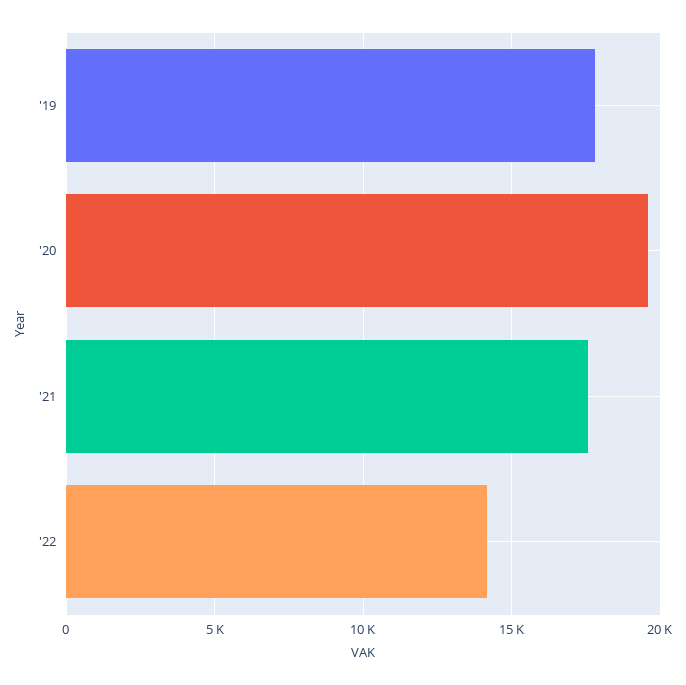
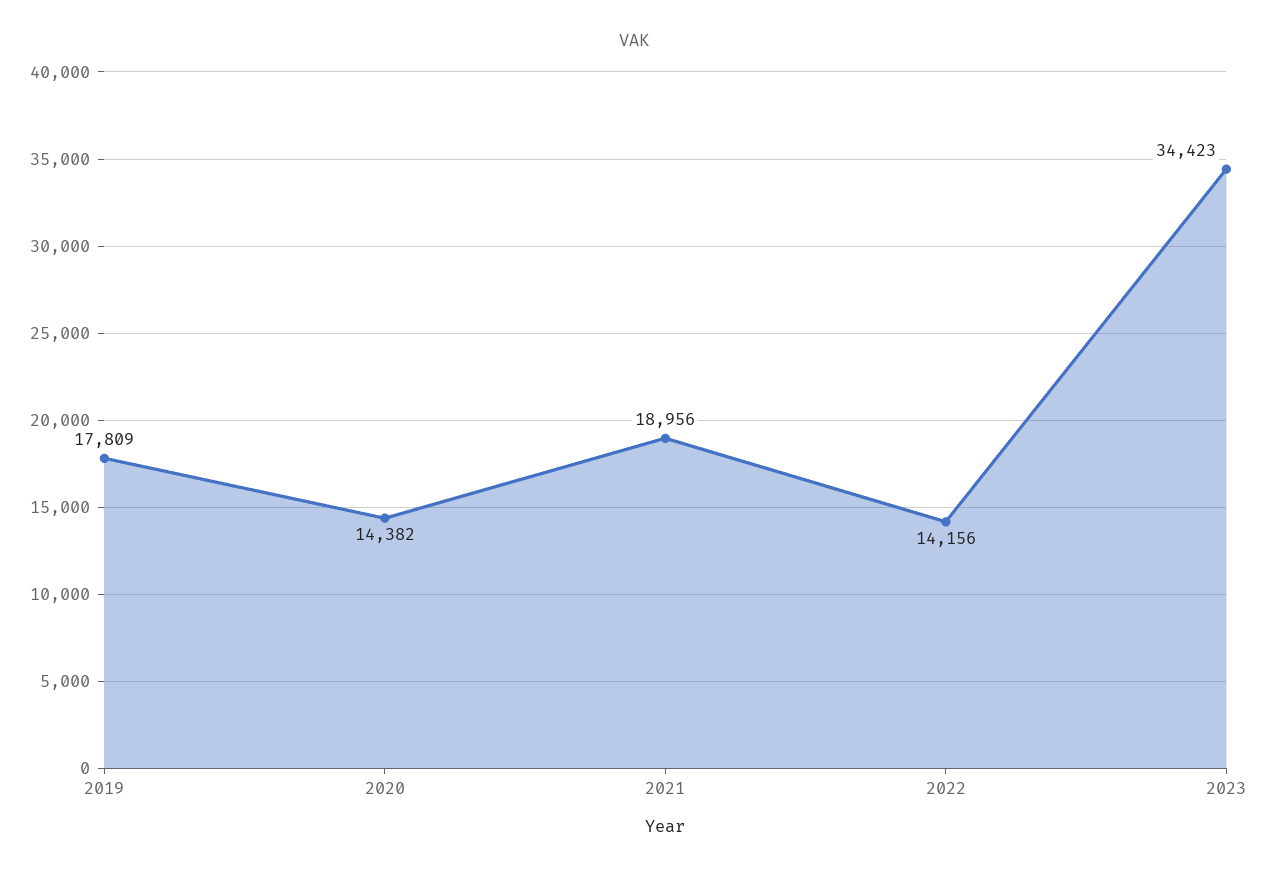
'20: 19500 -> 14382
'21: 17500 -> 18956
2023: none -> 34423

